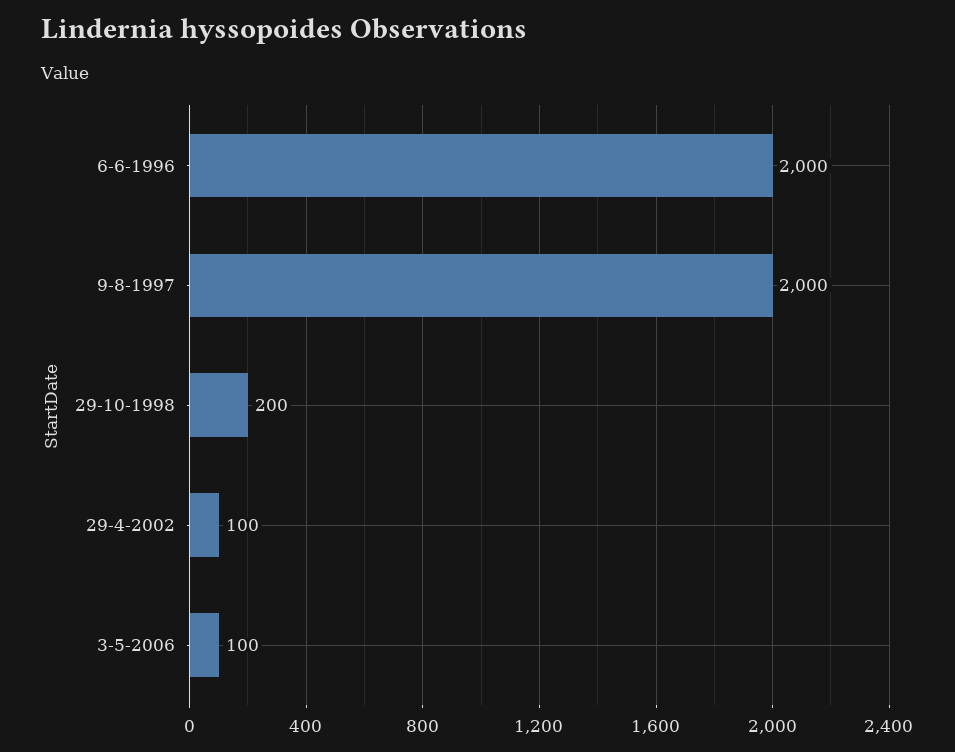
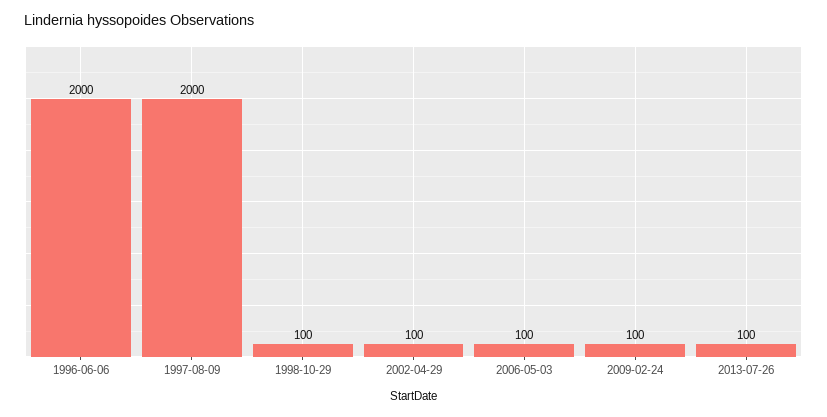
29-10-1998: 200 -> 100
2009-02-24: none -> 100
2013-07-26: none -> 100

